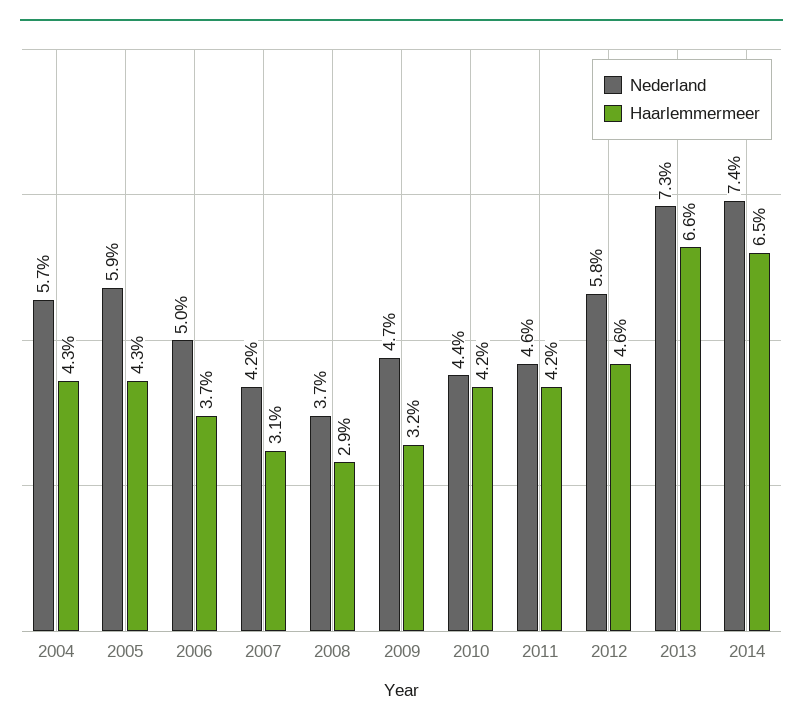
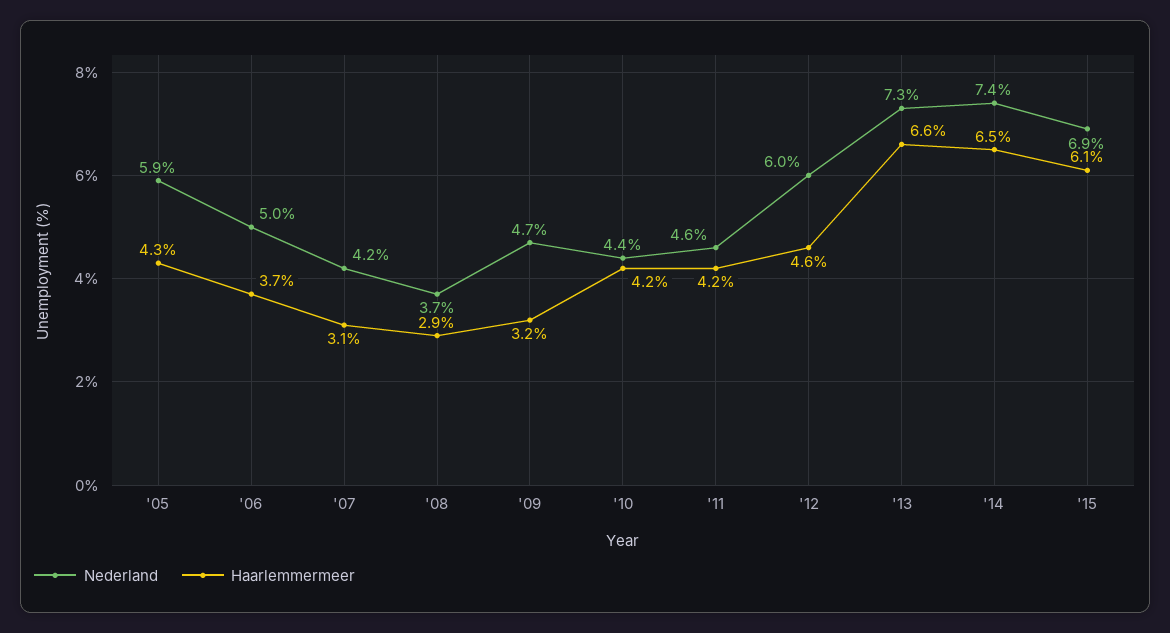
Nederland, 2004: 5.7 -> none
Haarlemmermeer, 2004: 4.3 -> none
Nederland, 2012: 5.8 -> 6
Nederland, '15: none -> 6.9
Haarlemmermeer, '15: none -> 6.1

